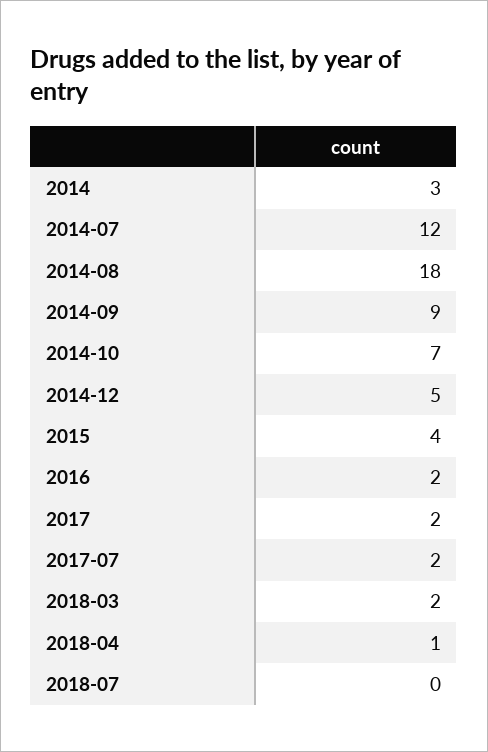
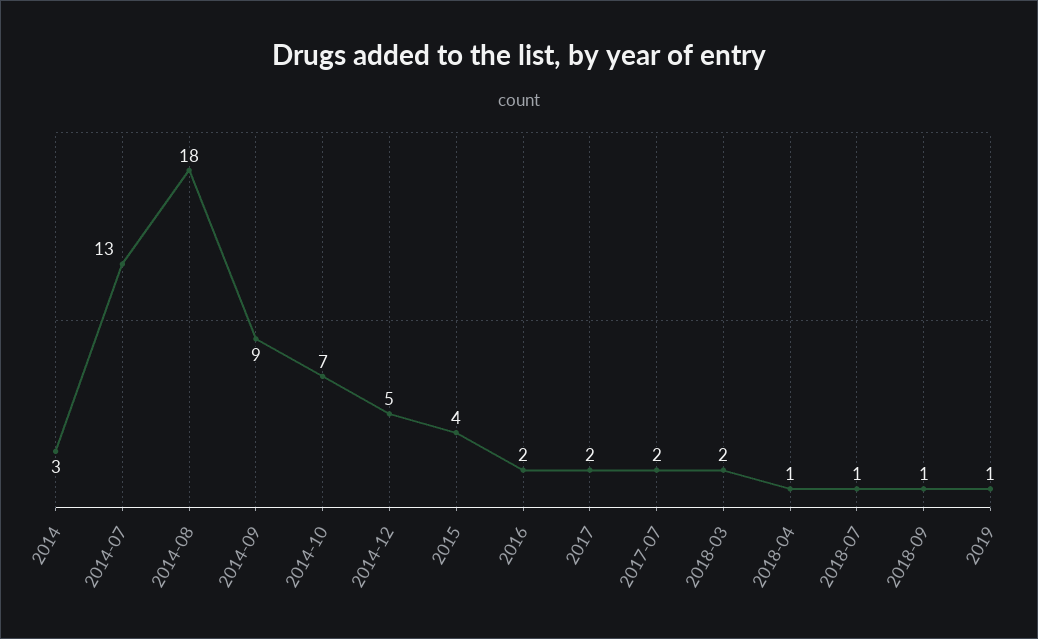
2014-07: 12 -> 13
2018-07: 0 -> 1
2018-09: none -> 1
2019: none -> 1

